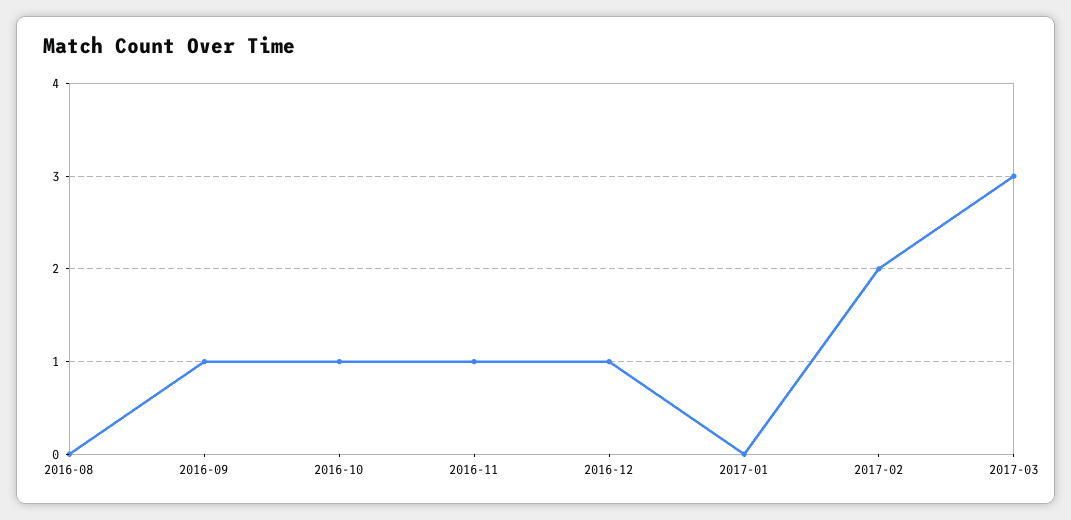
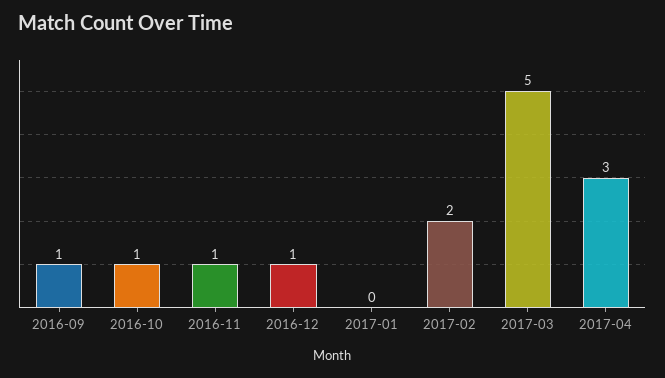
2016-08: 0 -> none
2017-03: 3 -> 5
2017-04: none -> 3

